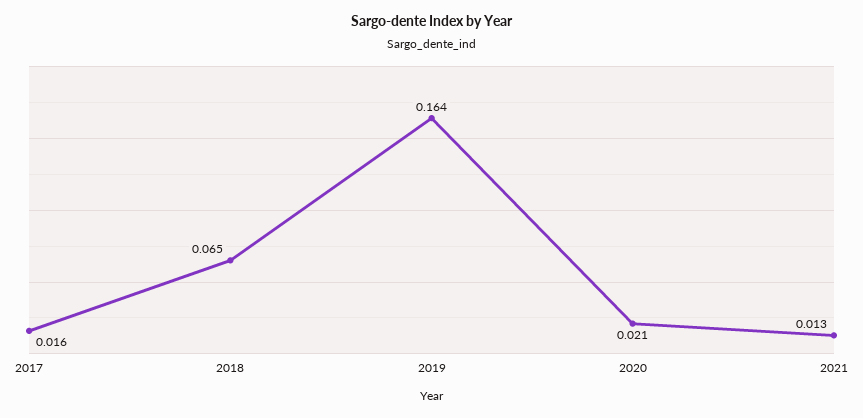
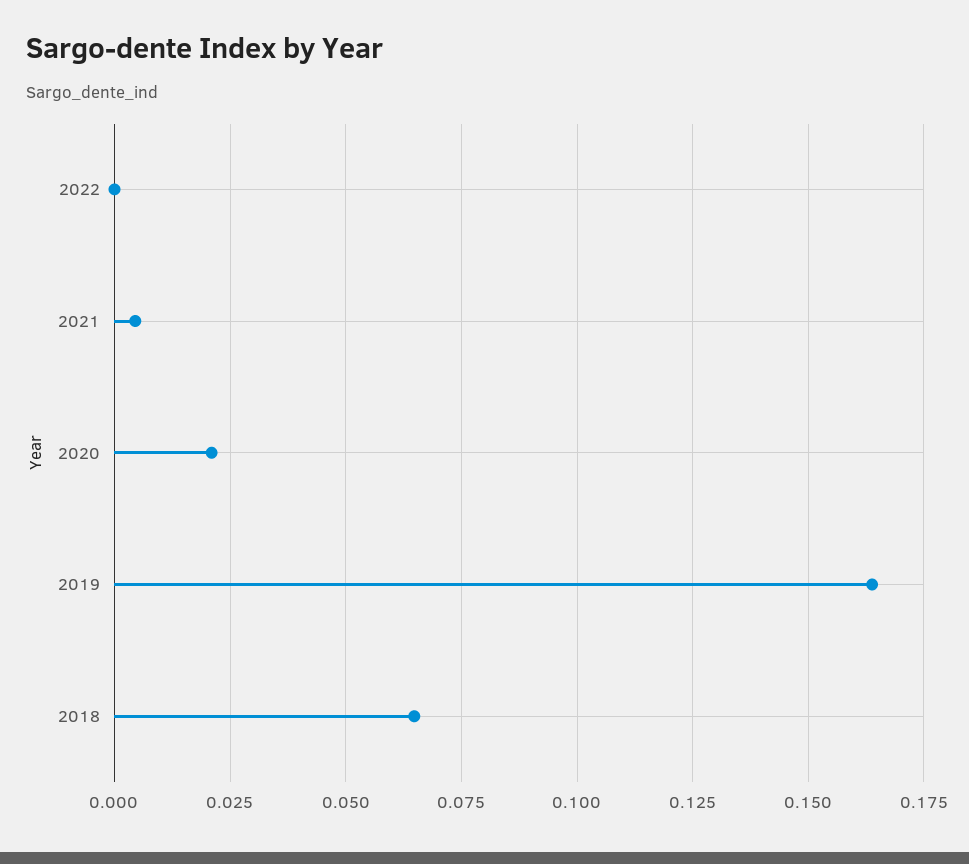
2017: 0.016 -> none
2021: 0.013 -> 0.005
2022: none -> 0

